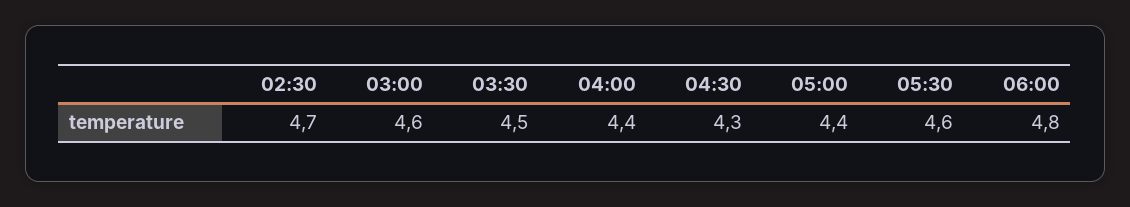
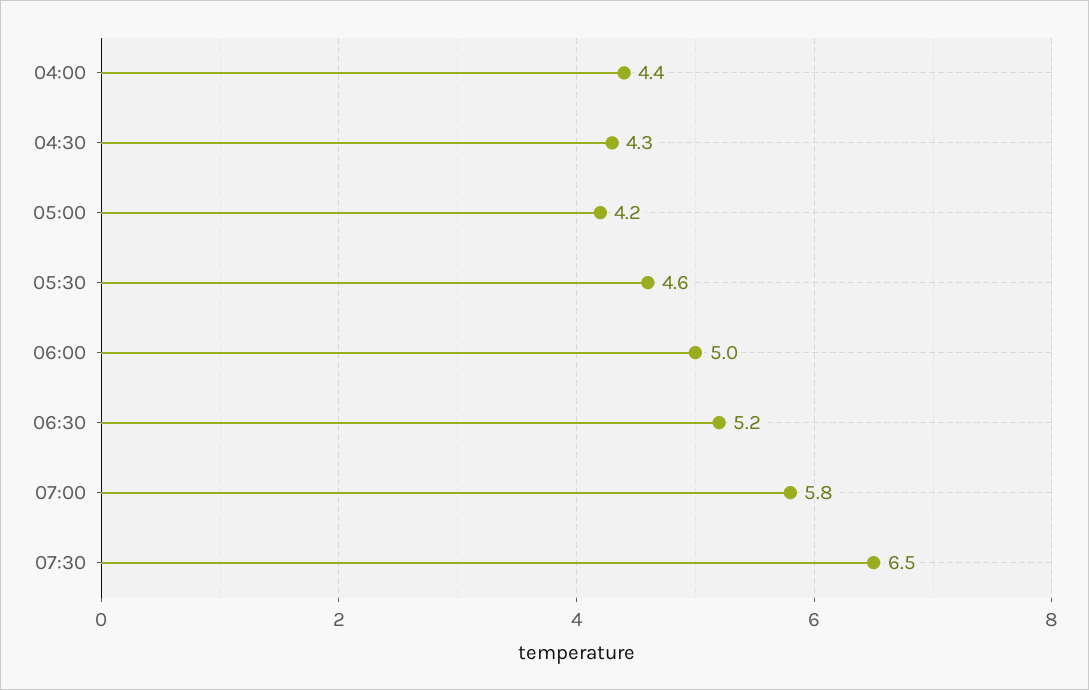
02:30: 4.7 -> none
03:00: 4.6 -> none
03:30: 4.5 -> none
05:00: 4.4 -> 4.2
06:00: 4.8 -> 5
06:30: none -> 5.2
07:00: none -> 5.8
07:30: none -> 6.5

